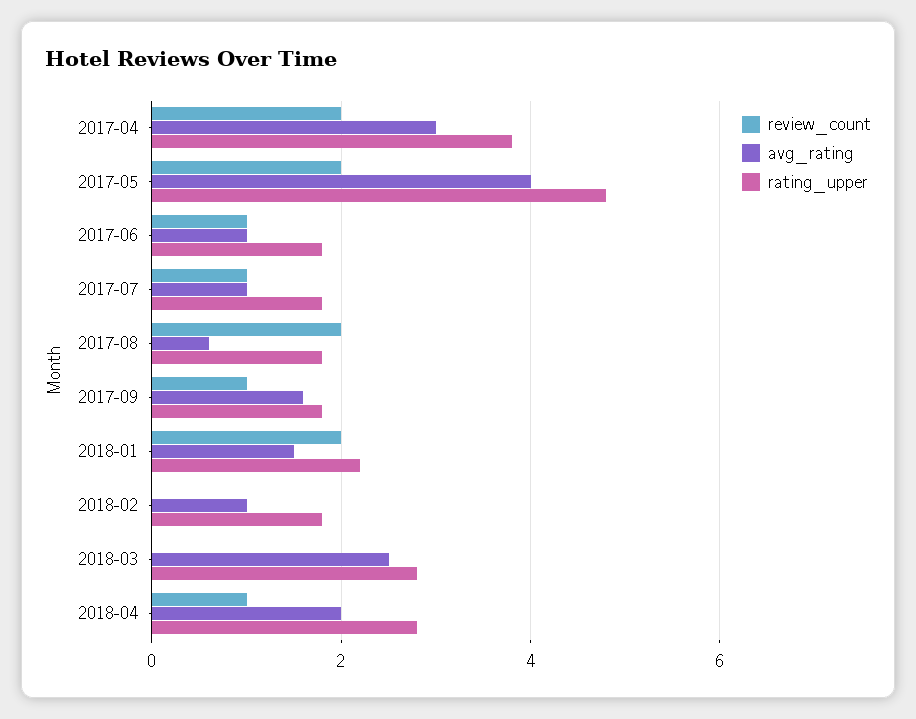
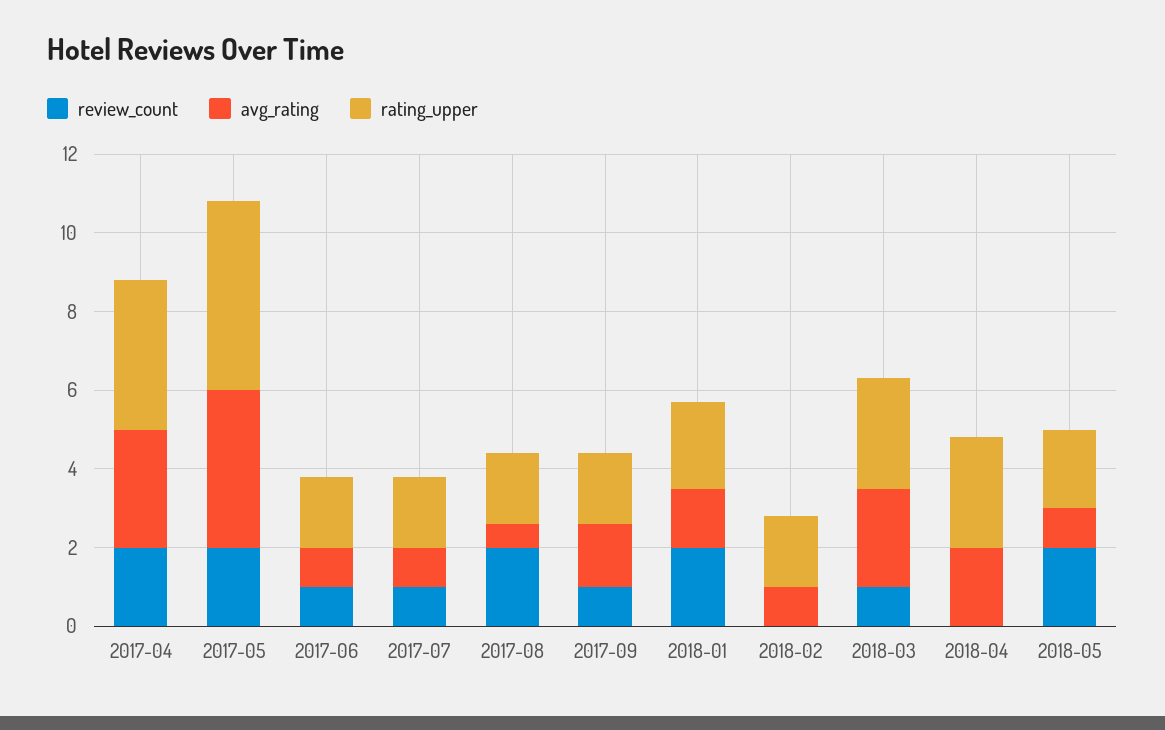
review_count, 2018-03: 0 -> 1
review_count, 2018-04: 1 -> 0
review_count, 2018-05: none -> 2
avg_rating, 2018-05: none -> 1
rating_upper, 2018-05: none -> 2

